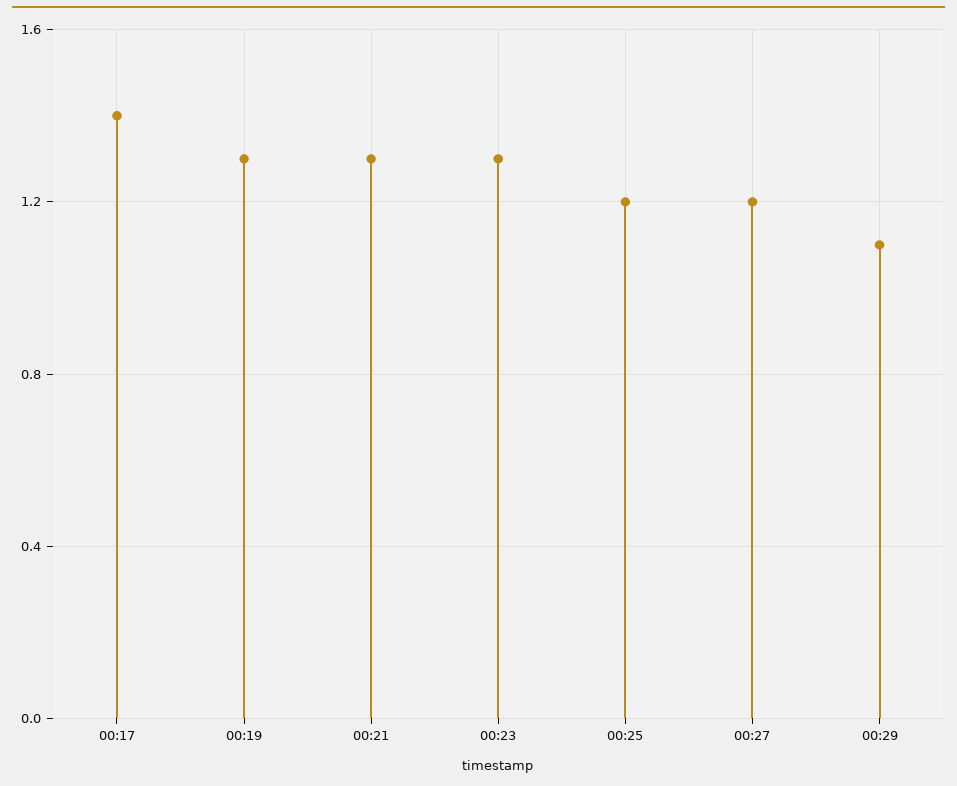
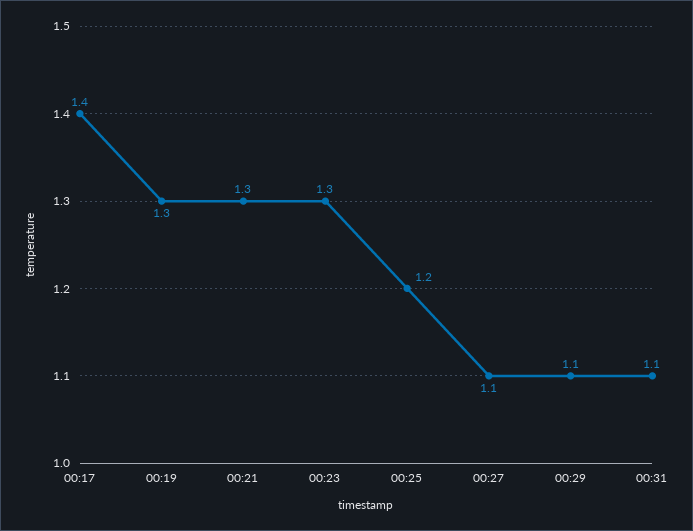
00:27: 1.2 -> 1.1
00:31: none -> 1.1

